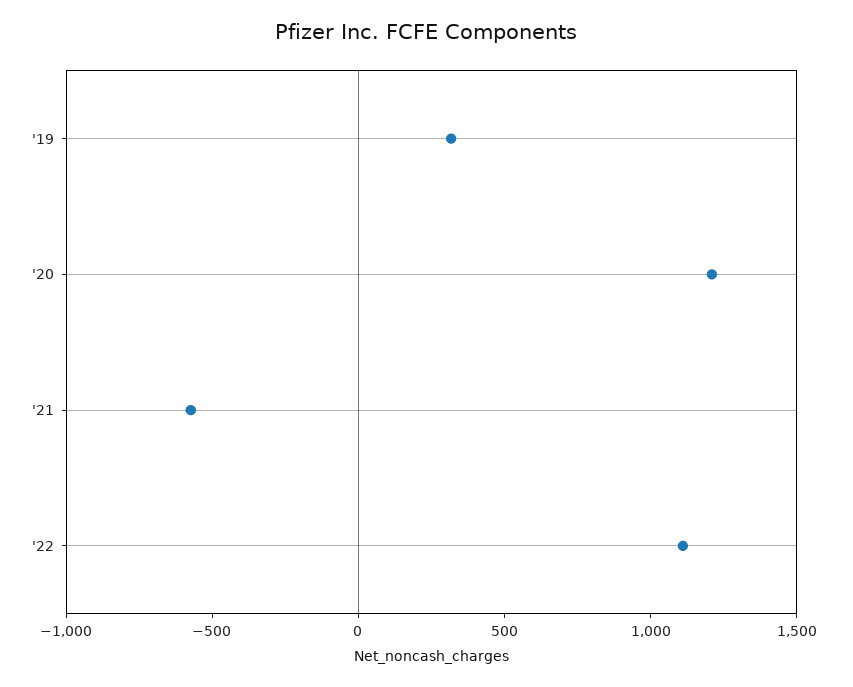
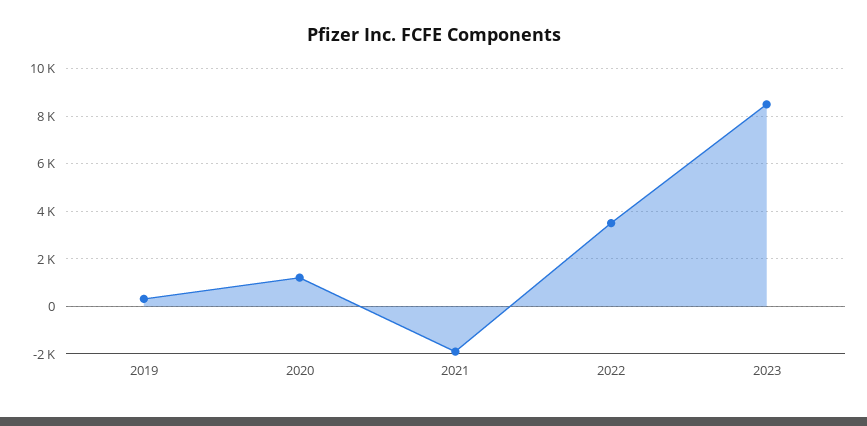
'21: -600 -> -2000
'22: 1100 -> 3500
2023: none -> 8500

